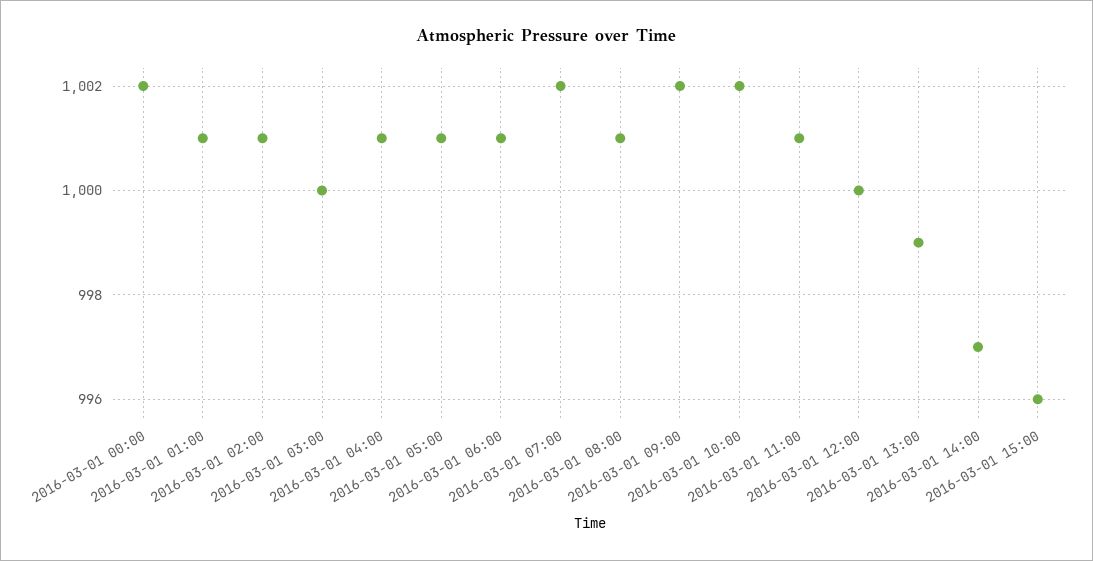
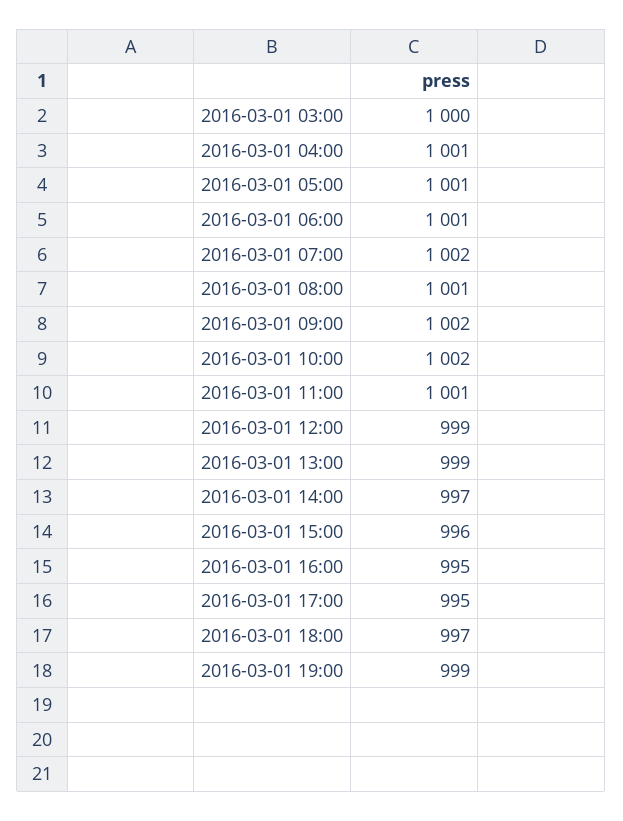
2016-03-01 00:00: 1002 -> none
2016-03-01 01:00: 1001 -> none
2016-03-01 02:00: 1001 -> none
2016-03-01 12:00: 1000 -> 999
2016-03-01 16:00: none -> 995
2016-03-01 17:00: none -> 995
2016-03-01 18:00: none -> 997
2016-03-01 19:00: none -> 999

